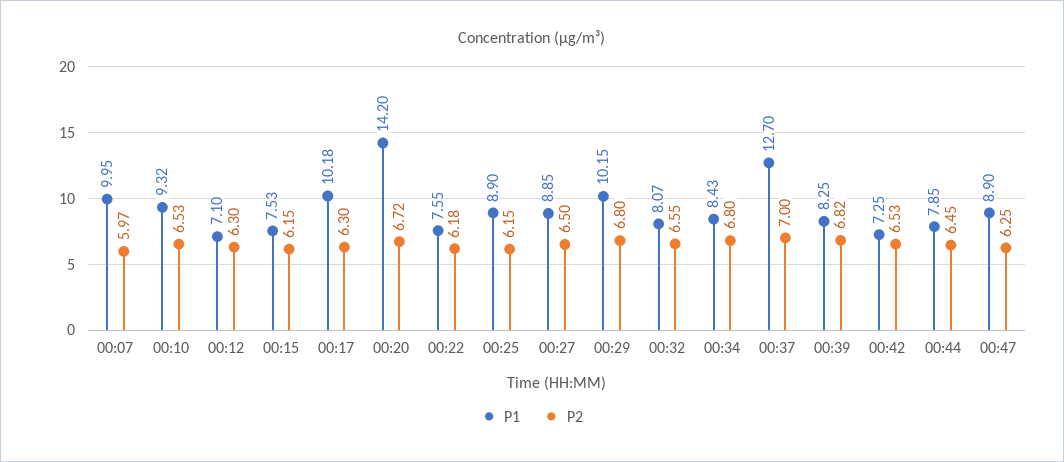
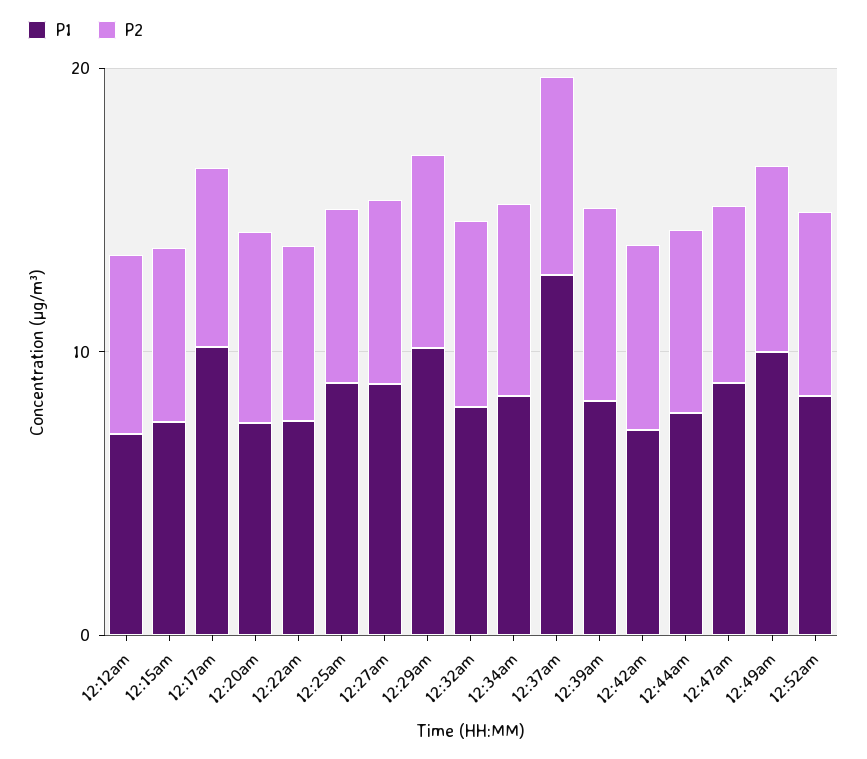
P1, 00:07: 9.95 -> none
P2, 00:07: 5.97 -> none
P1, 00:10: 9.32 -> none
P2, 00:10: 6.53 -> none
P1, 00:20: 14.2 -> 8
P1, 12:49am: none -> 10
P2, 12:49am: none -> 6
P1, 12:52am: none -> 8
P2, 12:52am: none -> 6

